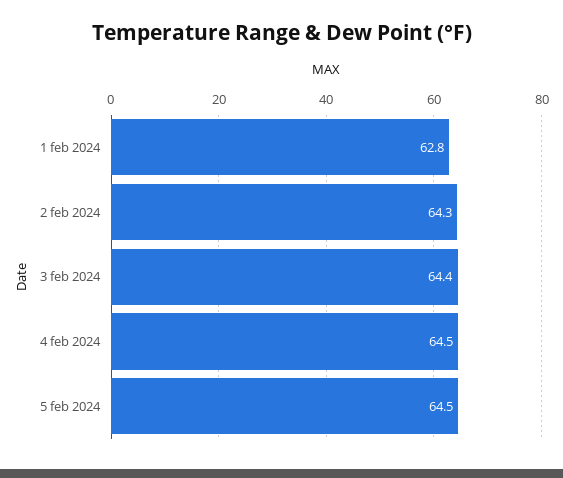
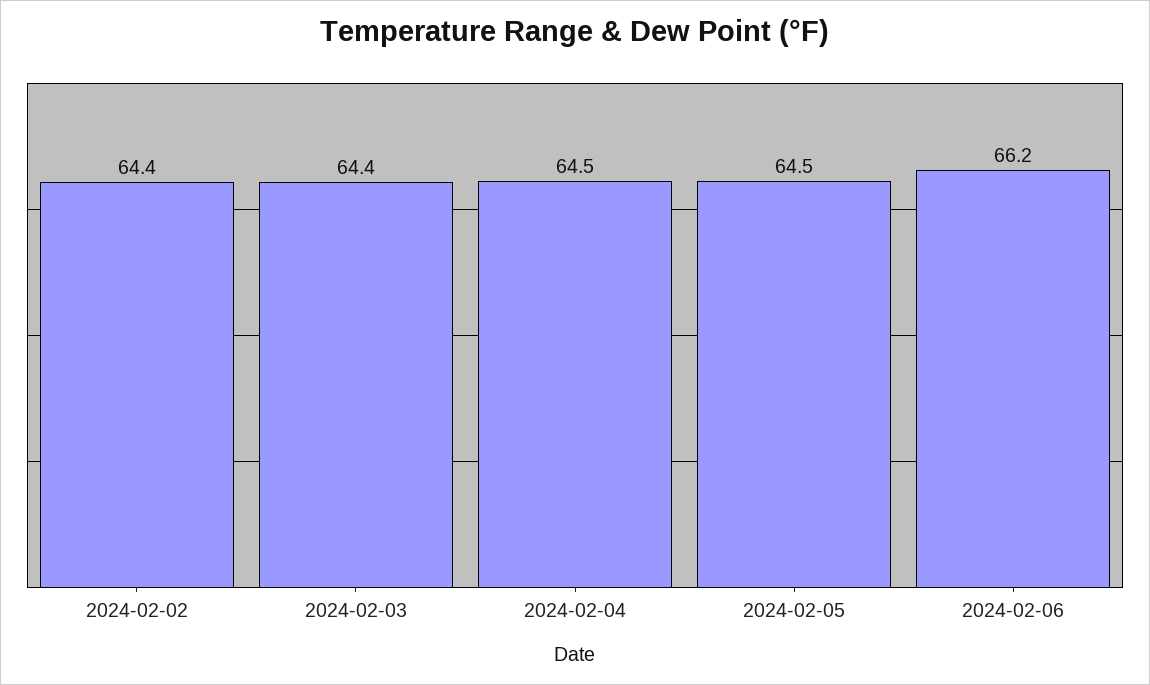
1 feb 2024: 62.8 -> none
2 feb 2024: 64.3 -> 64.4
2024-02-06: none -> 66.2

